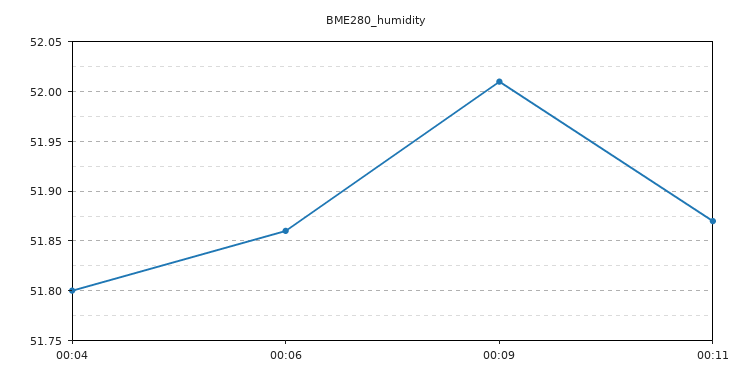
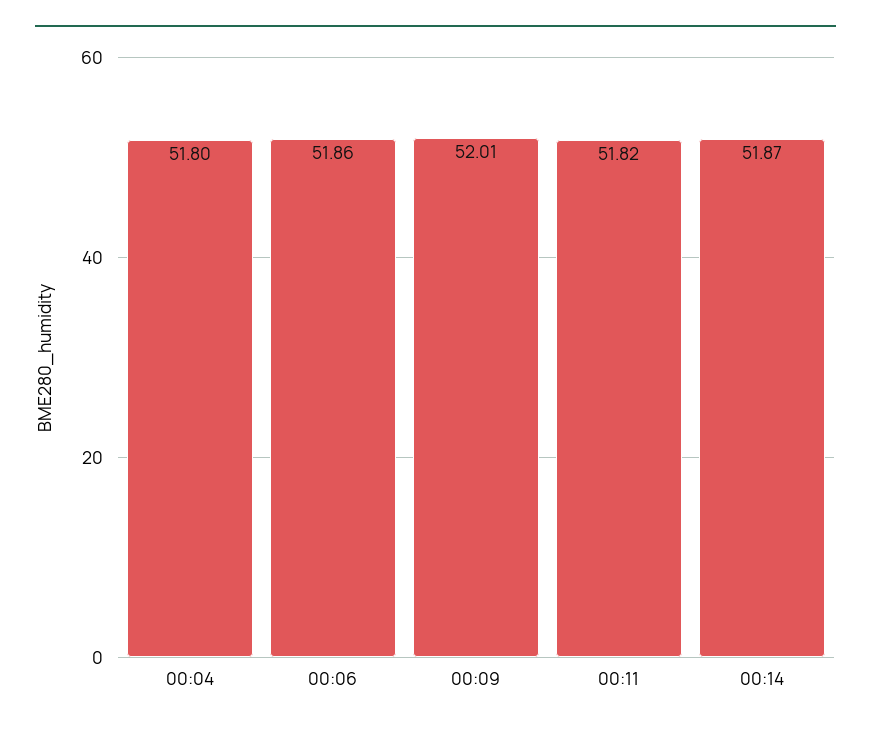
00:11: 51.87 -> 51.82
00:14: none -> 51.87

